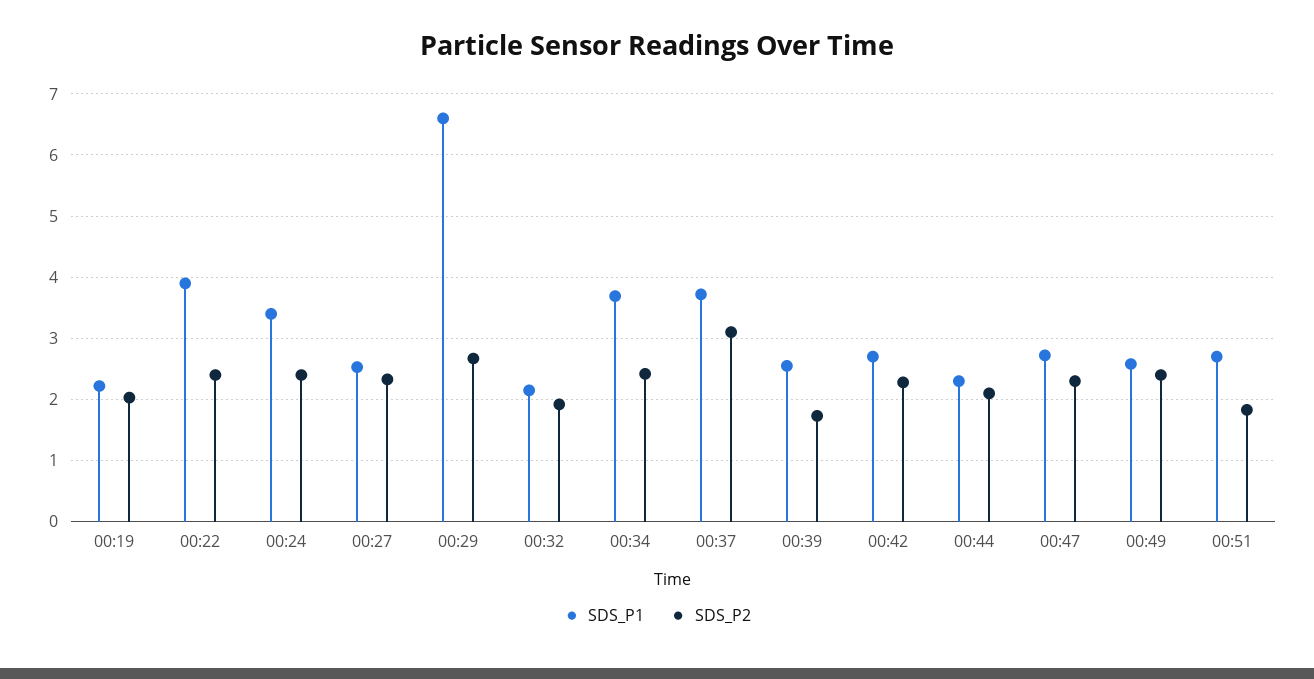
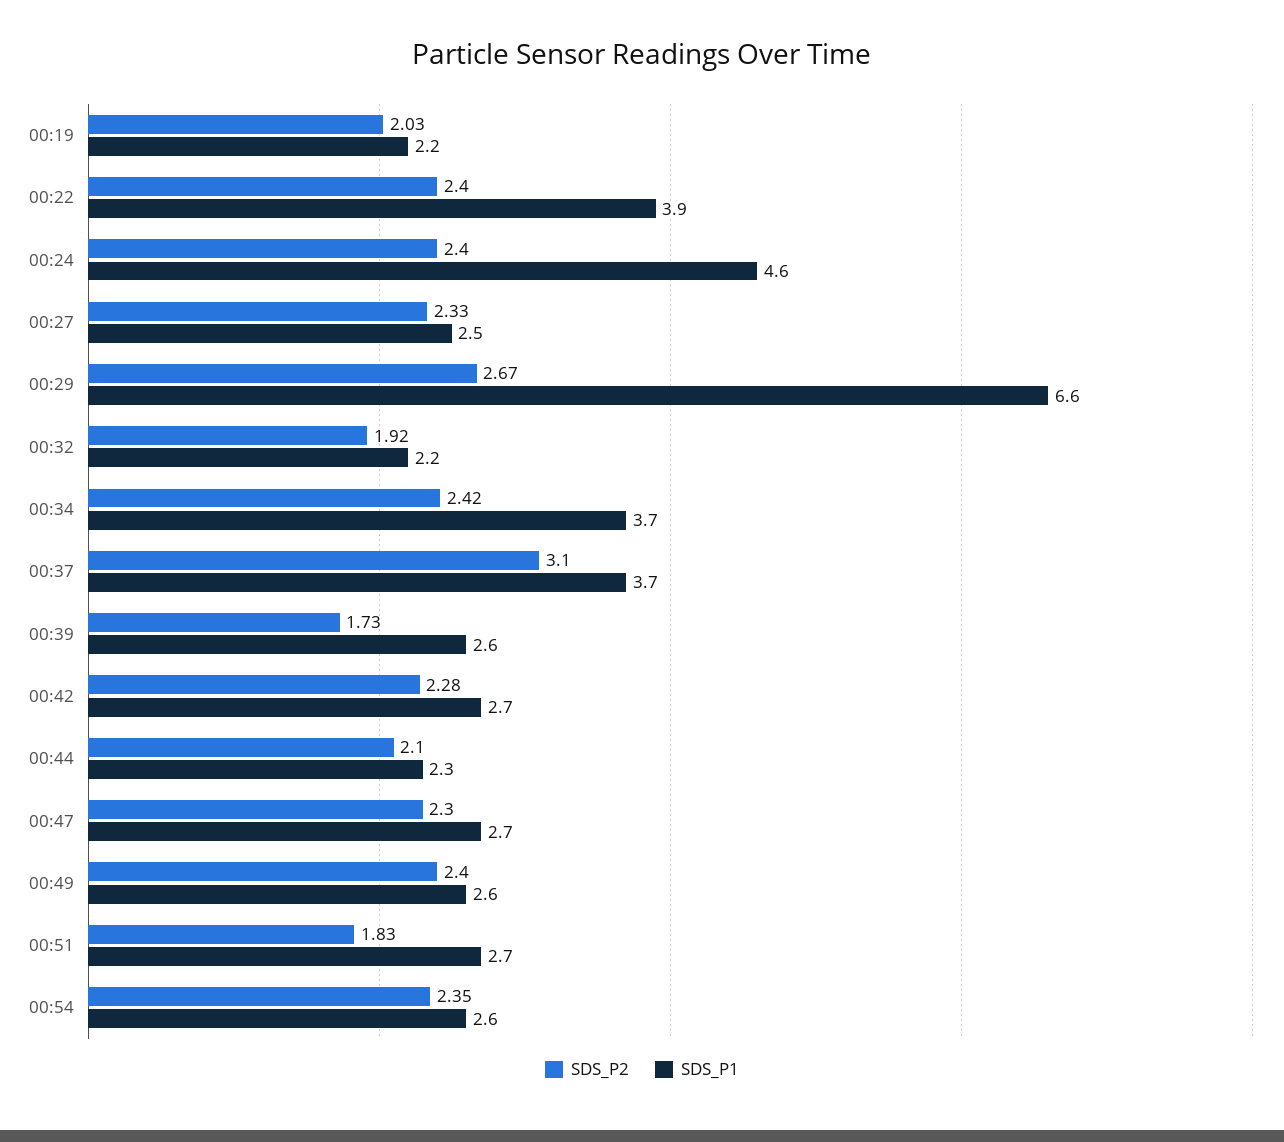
SDS_P1, 00:24: 3.4 -> 4.6
SDS_P2, 00:54: none -> 2.35
SDS_P1, 00:54: none -> 2.6

